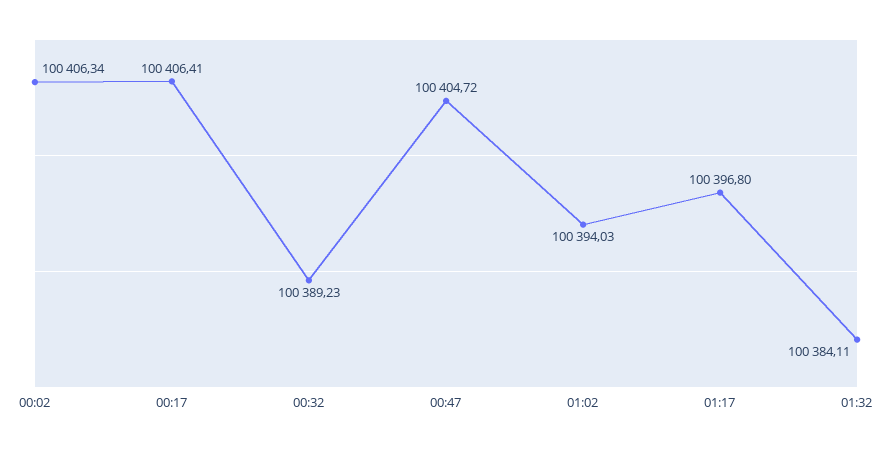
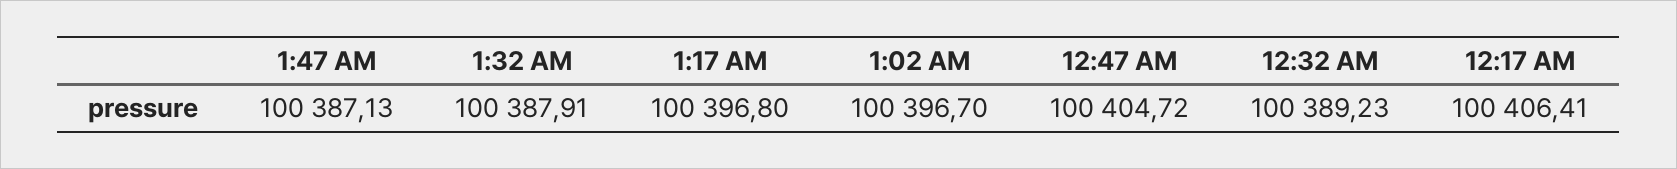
00:02: 100406.34 -> none
01:02: 100394.03 -> 100396.7
01:32: 100384.11 -> 100387.91
1:47 AM: none -> 100387.13

